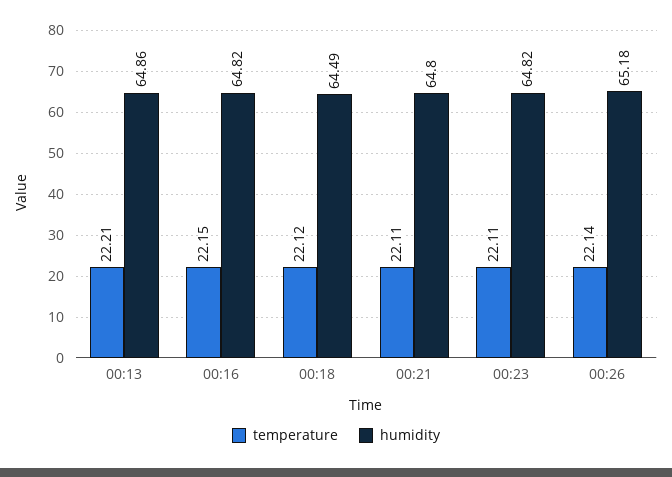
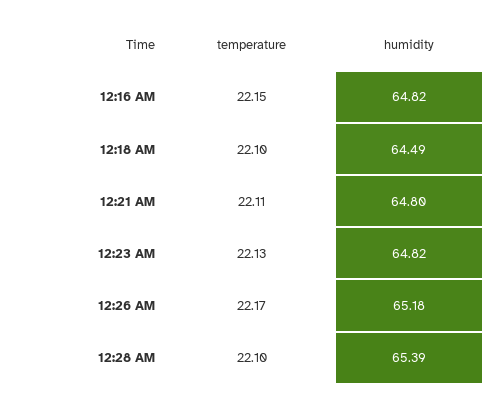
temperature, 00:13: 22.21 -> none
humidity, 00:13: 64.86 -> none
temperature, 00:18: 22.12 -> 22.1
temperature, 00:23: 22.11 -> 22.13
temperature, 00:26: 22.14 -> 22.17
temperature, 12:28 AM: none -> 22.1
humidity, 12:28 AM: none -> 65.39

